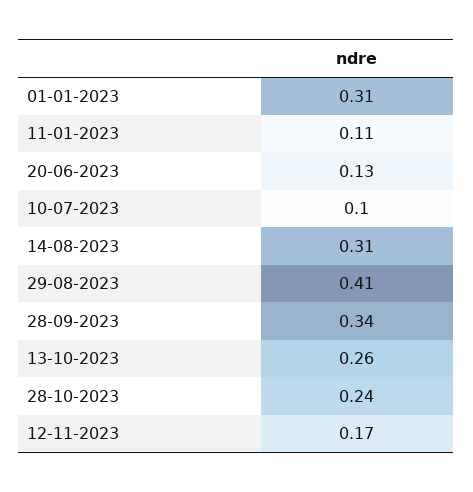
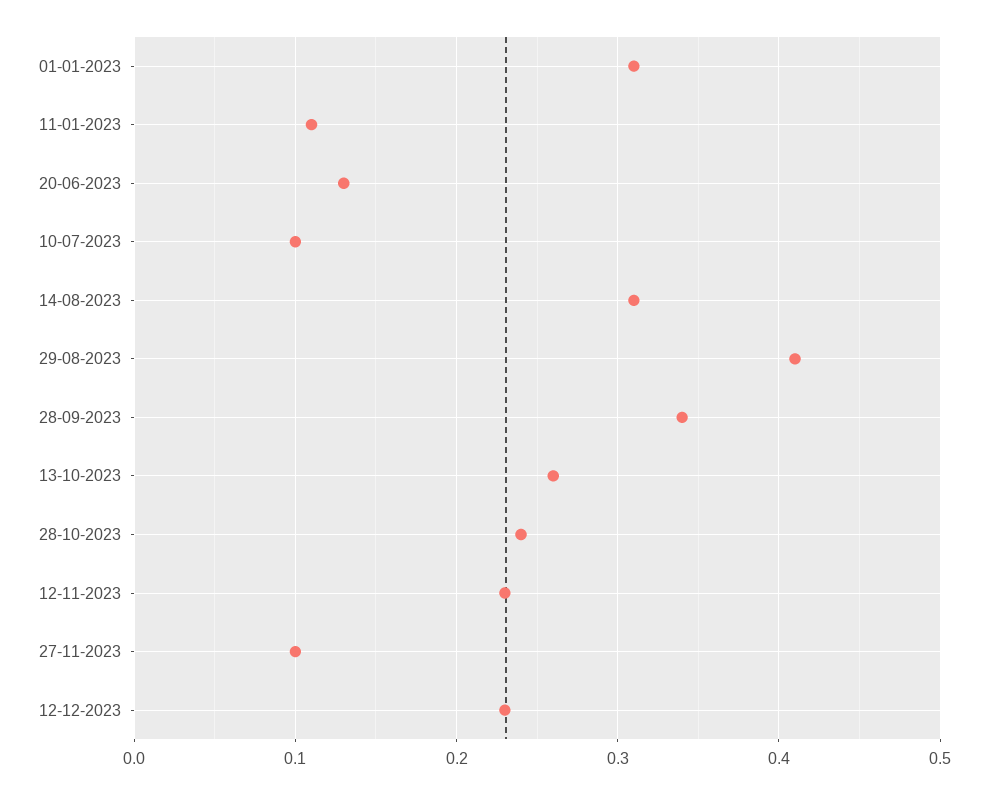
12-11-2023: 0.17 -> 0.23
27-11-2023: none -> 0.1
12-12-2023: none -> 0.23

